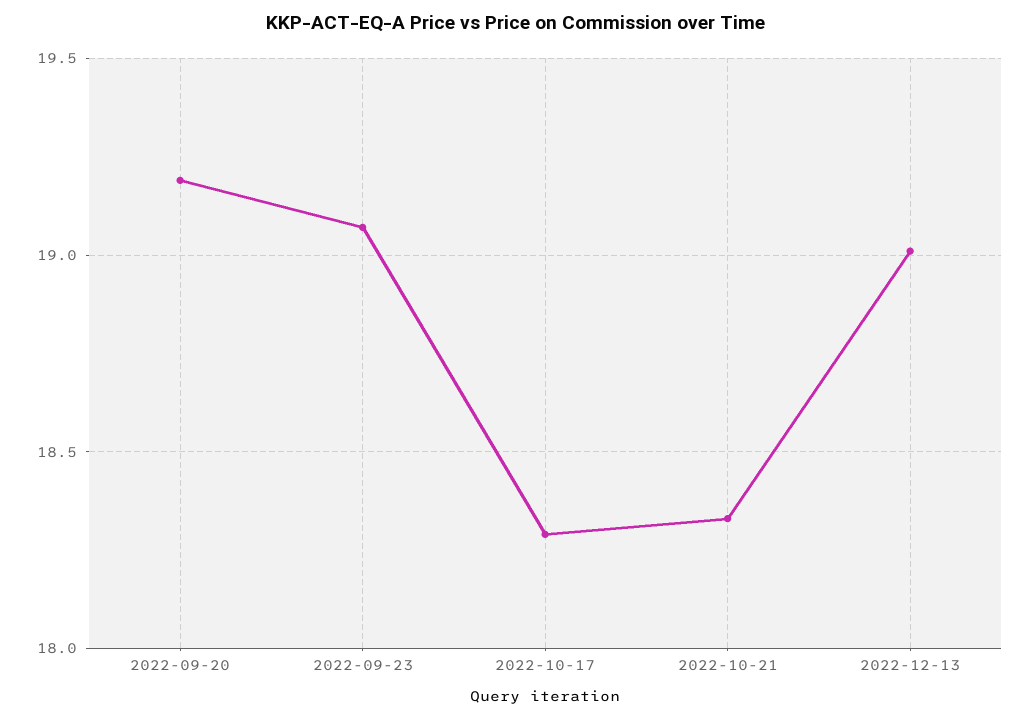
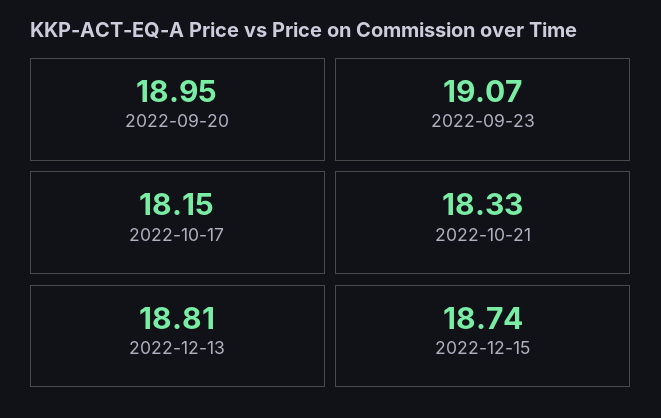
2022-09-20: 19.2 -> 18.95
2022-10-17: 18.3 -> 18.15
2022-12-13: 19 -> 18.81
2022-12-15: none -> 18.74

